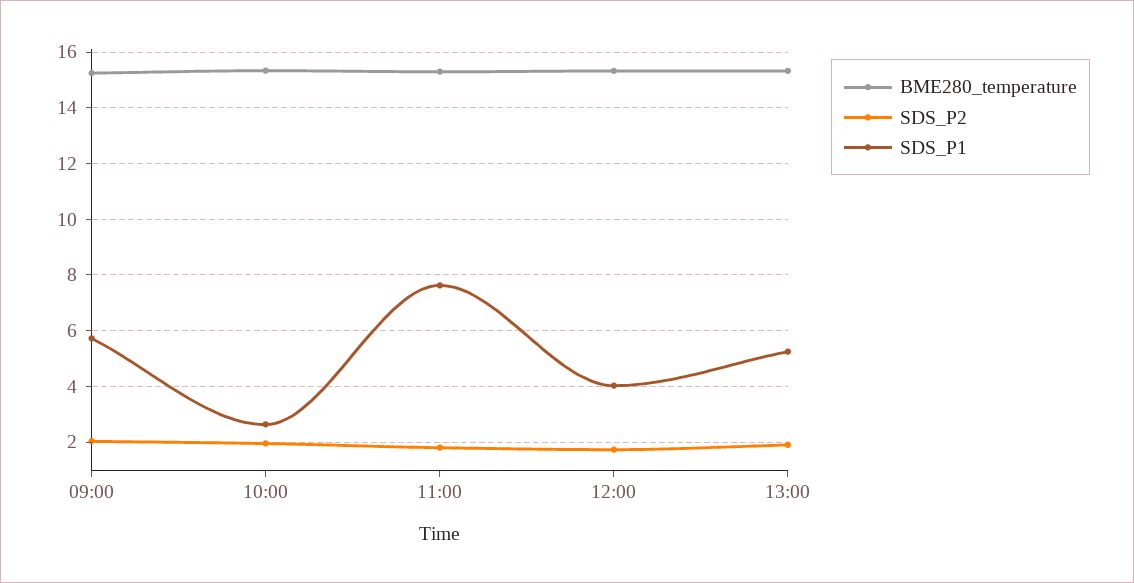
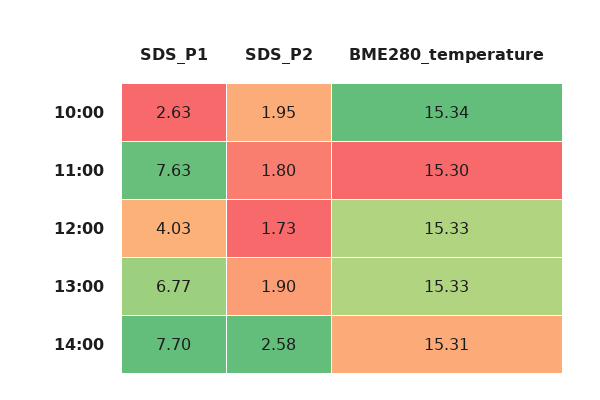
BME280_temperature, 09:00: 15.25 -> none
SDS_P2, 09:00: 2 -> none
SDS_P1, 09:00: 5.75 -> none
SDS_P1, 13:00: 5.25 -> 6.77
SDS_P1, 14:00: none -> 7.7
SDS_P2, 14:00: none -> 2.58
BME280_temperature, 14:00: none -> 15.31

